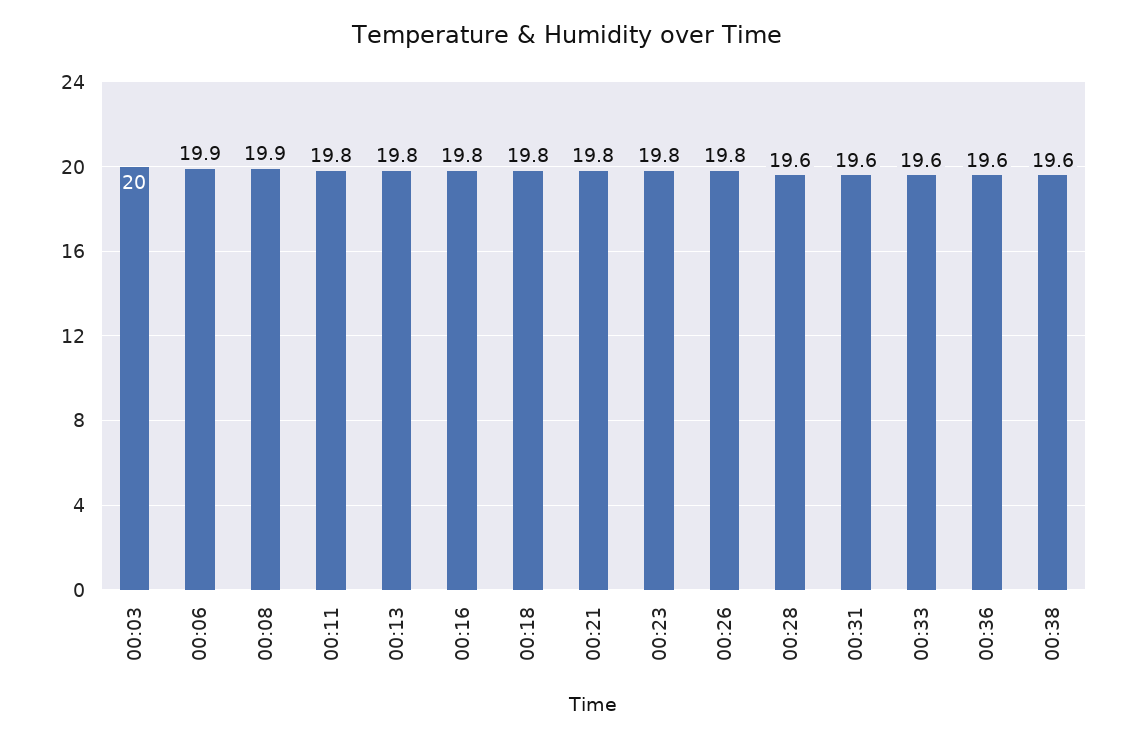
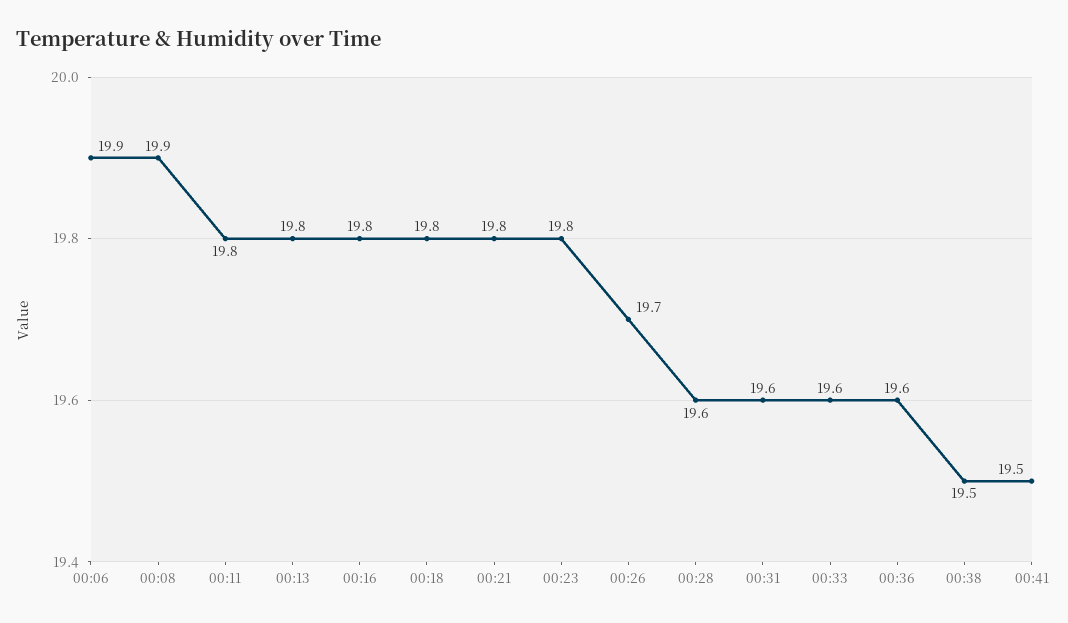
00:03: 20 -> none
00:26: 19.8 -> 19.7
00:38: 19.6 -> 19.5
00:41: none -> 19.5

